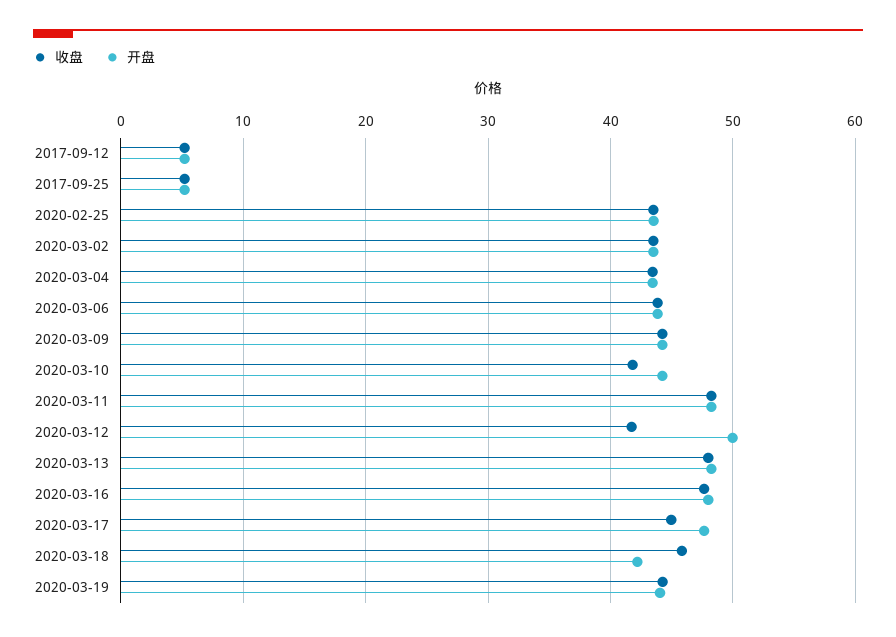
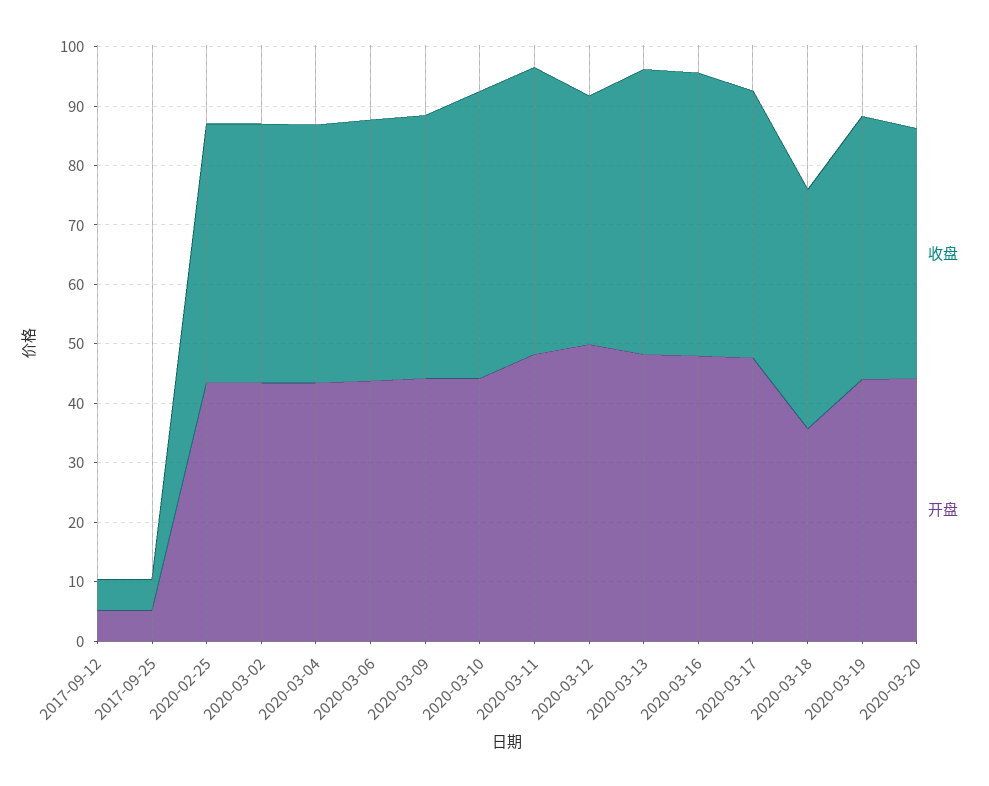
收盘, 2020-03-10: 42 -> 48
收盘, 2020-03-18: 46 -> 40
开盘, 2020-03-18: 42 -> 36
收盘, 2020-03-20: none -> 42
开盘, 2020-03-20: none -> 44

